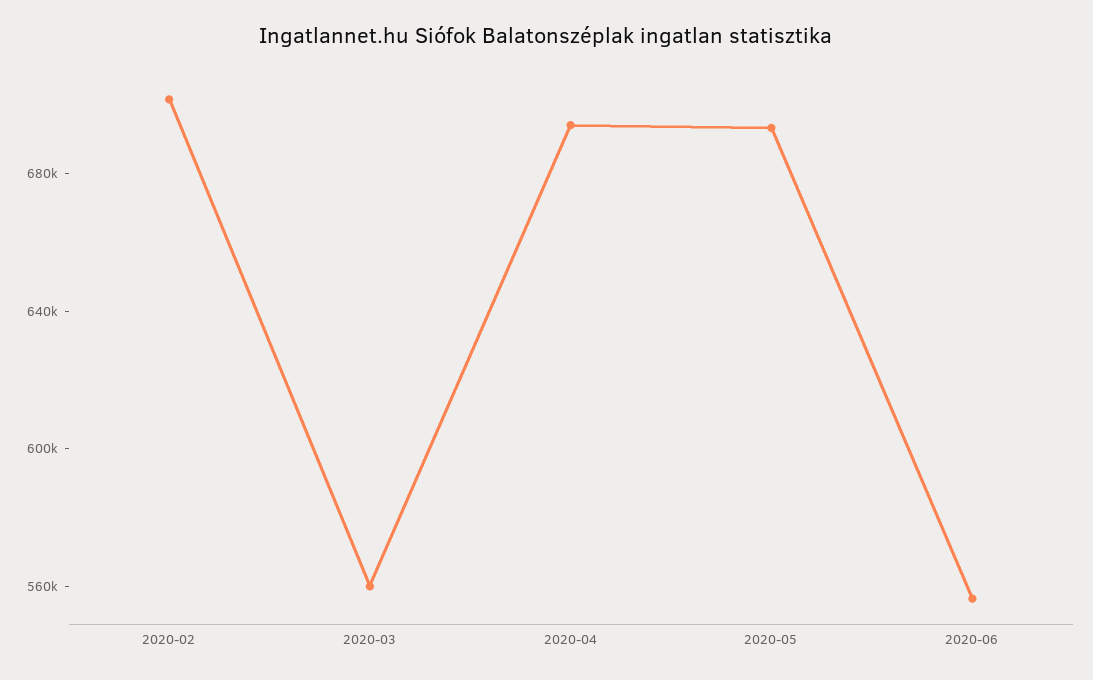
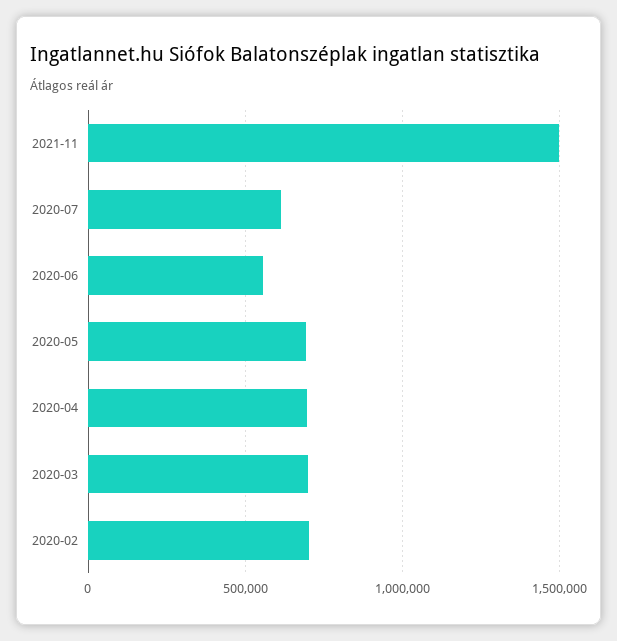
2020-03: 560000 -> 700000
2021-11: none -> 1500000
2020-07: none -> 600000

